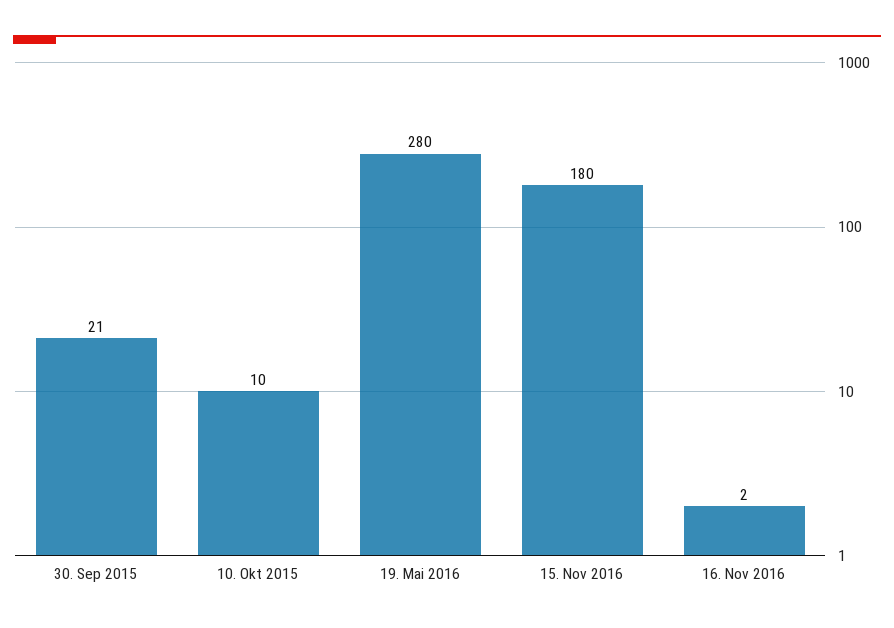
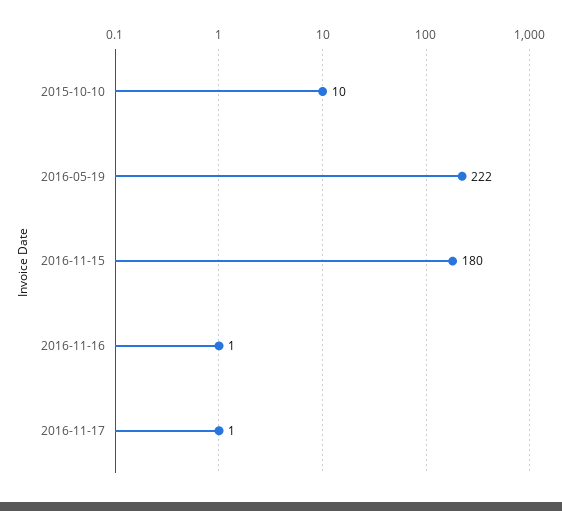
30. Sep 2015: 21 -> none
19. Mai 2016: 280 -> 222
16. Nov 2016: 2 -> 1
2016-11-17: none -> 1

